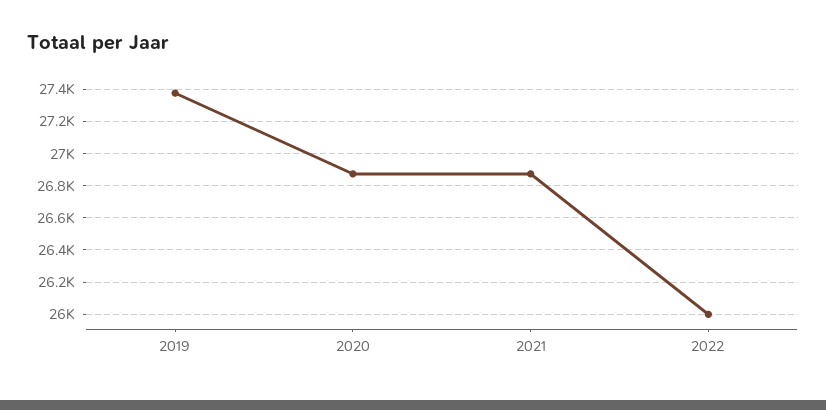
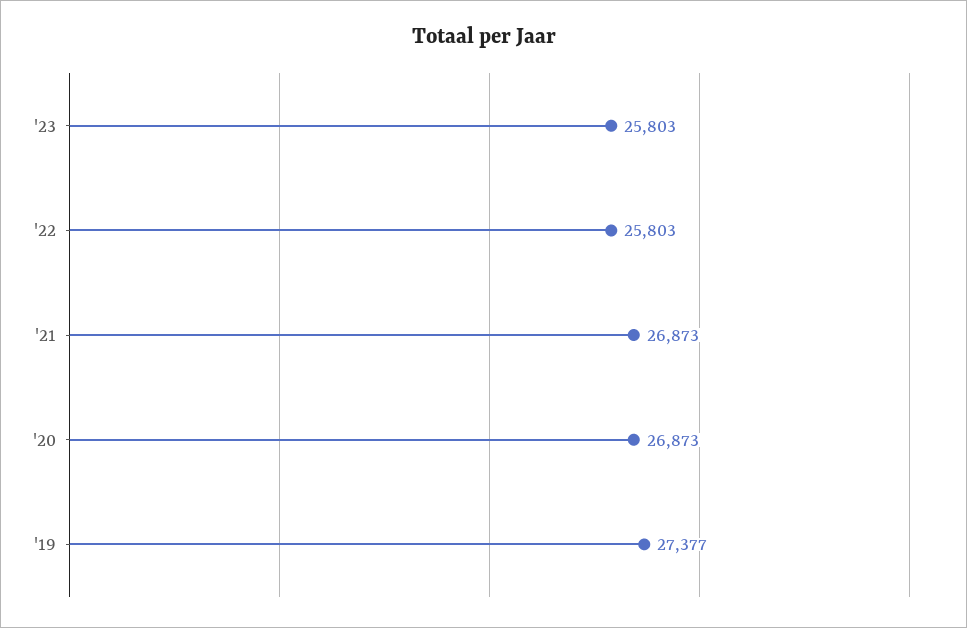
2022: 26000 -> 25803
'23: none -> 25803

